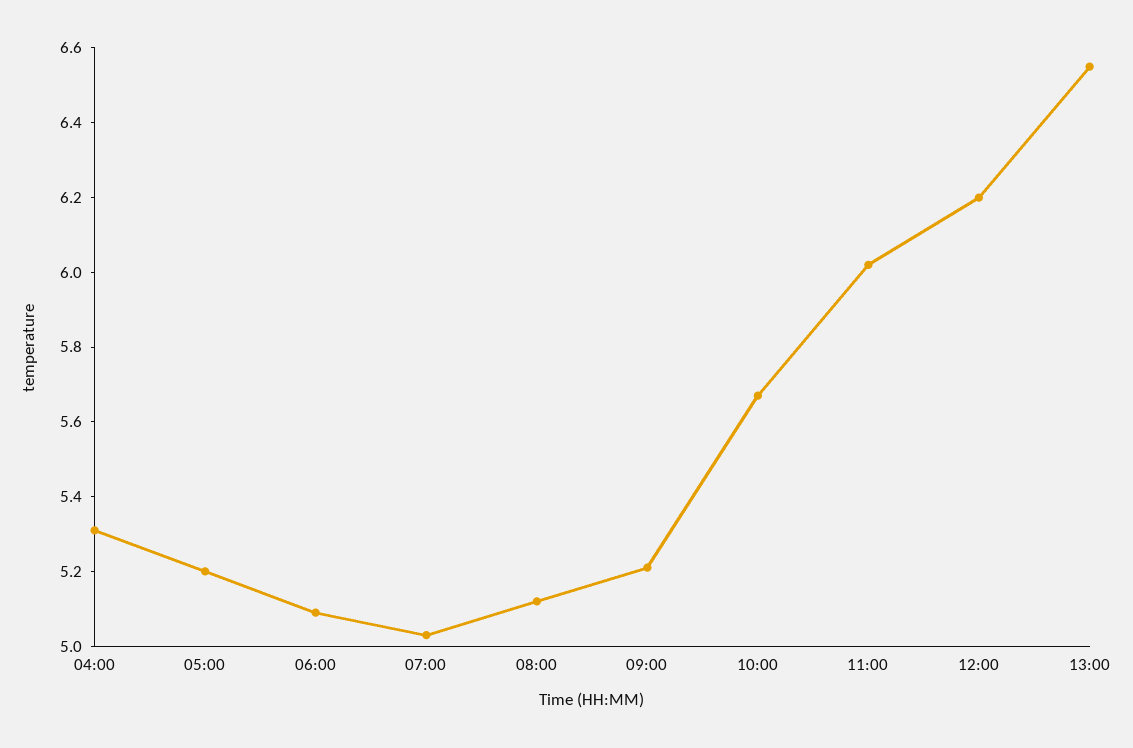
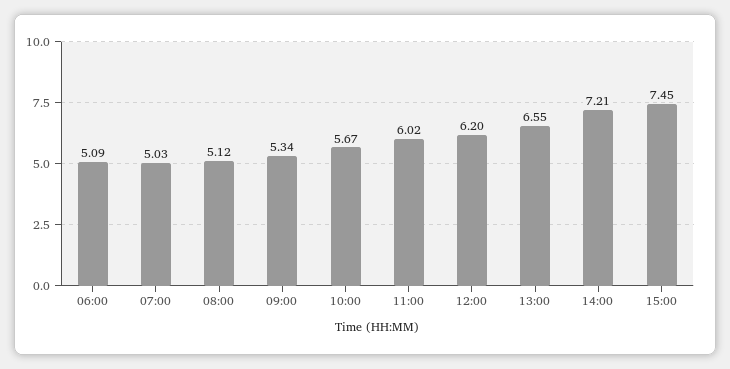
04:00: 5.3 -> none
05:00: 5.2 -> none
09:00: 5.2 -> 5.34
14:00: none -> 7.21
15:00: none -> 7.45

